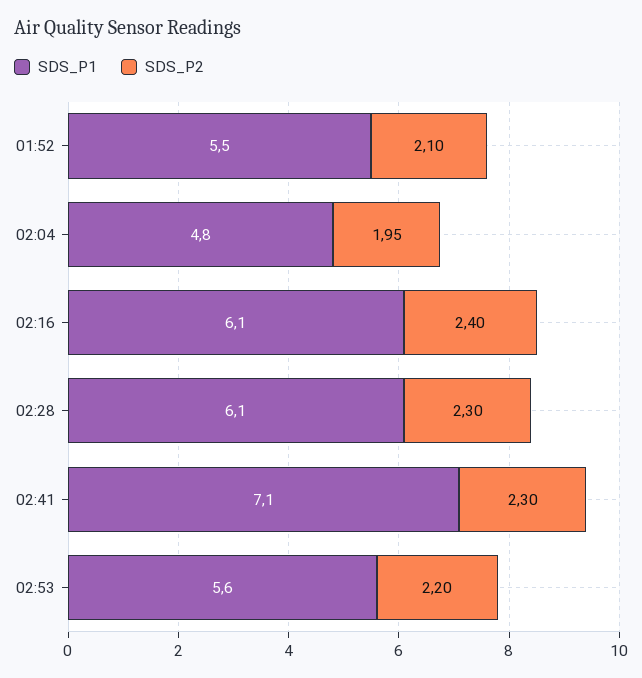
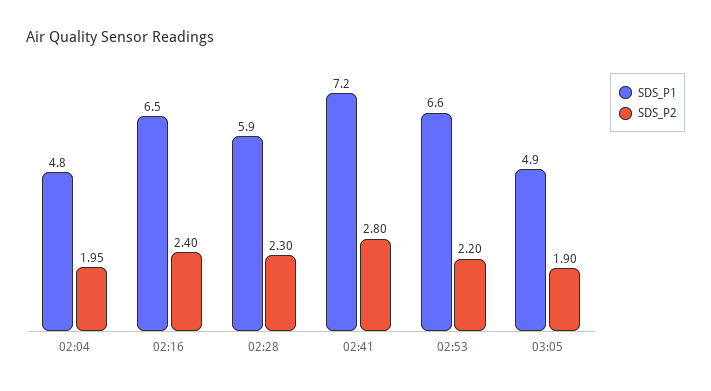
SDS_P1, 01:52: 5.5 -> none
SDS_P2, 01:52: 2.1 -> none
SDS_P1, 02:16: 6.1 -> 6.5
SDS_P1, 02:28: 6.1 -> 5.9
SDS_P1, 02:41: 7.1 -> 7.2
SDS_P2, 02:41: 2.3 -> 2.8
SDS_P1, 02:53: 5.6 -> 6.6
SDS_P1, 03:05: none -> 4.9
SDS_P2, 03:05: none -> 1.9

